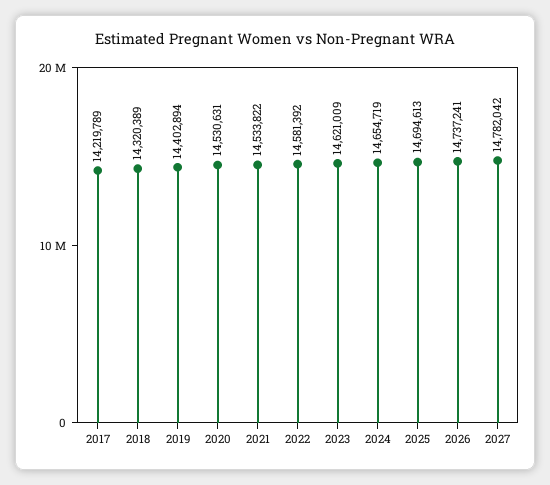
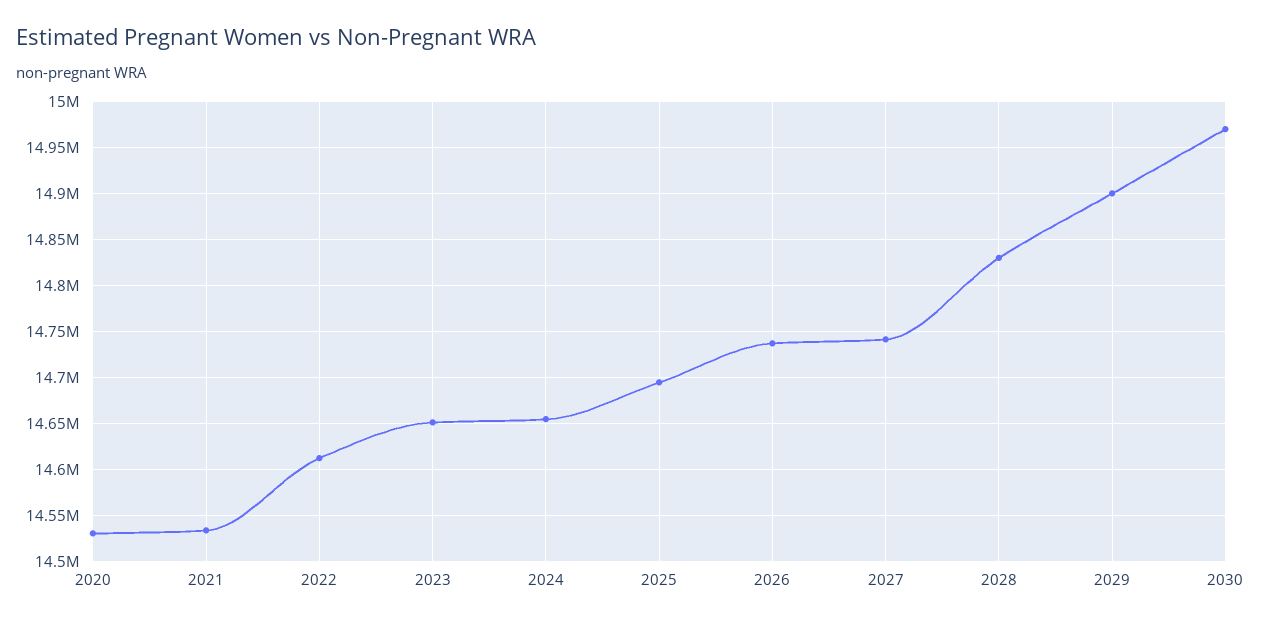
2017: 14219789 -> none
2018: 14320389 -> none
2019: 14402894 -> none
2022: 14581392 -> 14610000
2023: 14621009 -> 14650000
2027: 14782042 -> 14740000
2028: none -> 14830000
2029: none -> 14900000
2030: none -> 14970000

